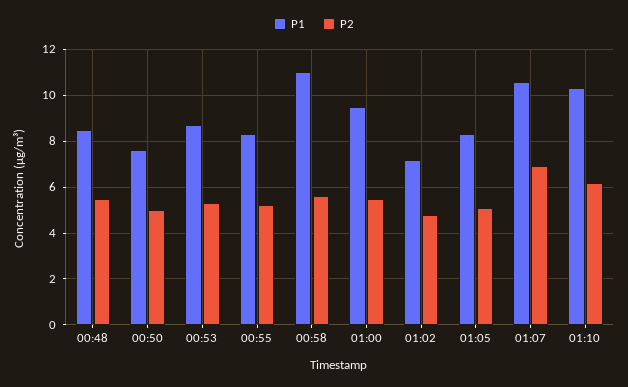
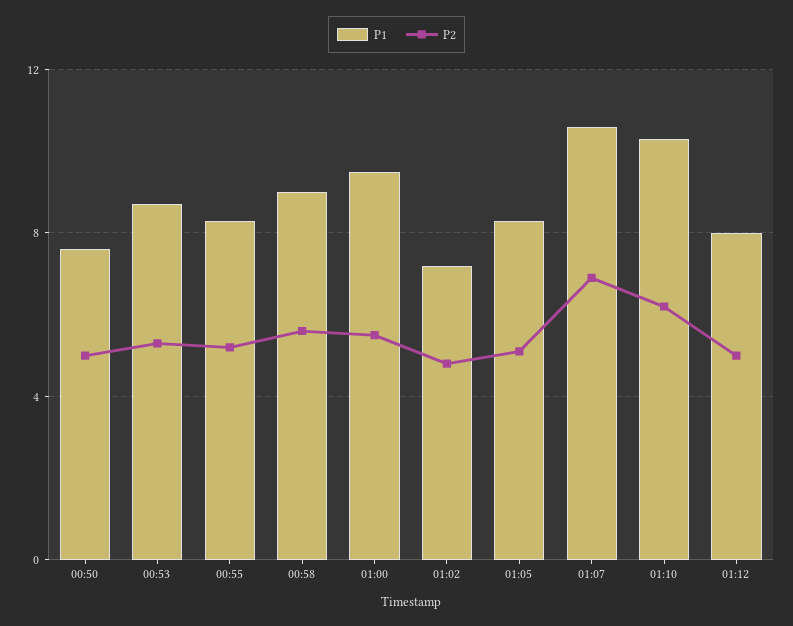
P1, 00:48: 8.5 -> none
P2, 00:48: 5.5 -> none
P1, 00:58: 11 -> 9
P1, 01:12: none -> 8
P2, 01:12: none -> 5

